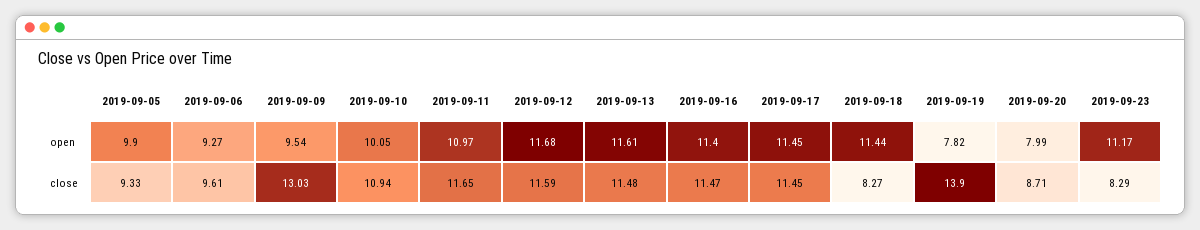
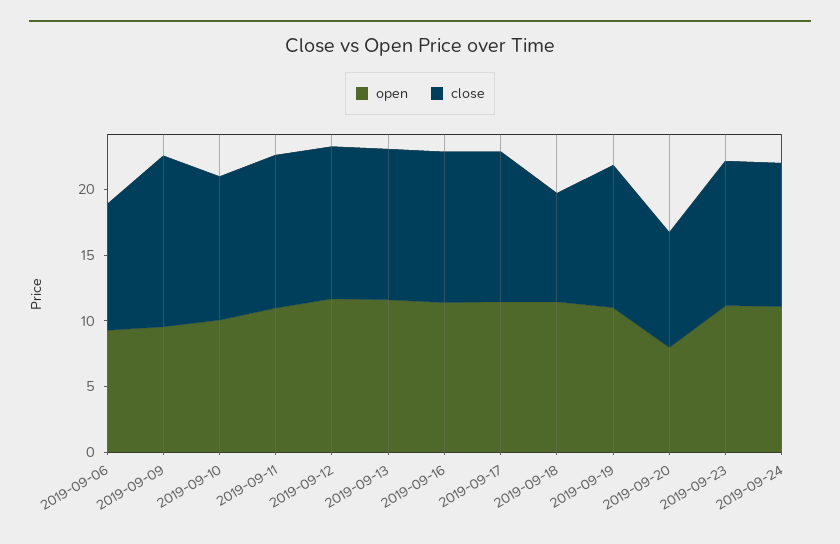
open, 2019-09-05: 9.9 -> none
open, 2019-09-19: 7.82 -> 11
close, 2019-09-05: 9.33 -> none
close, 2019-09-19: 13.9 -> 11
close, 2019-09-23: 8.29 -> 11
open, 2019-09-24: none -> 11
close, 2019-09-24: none -> 11

